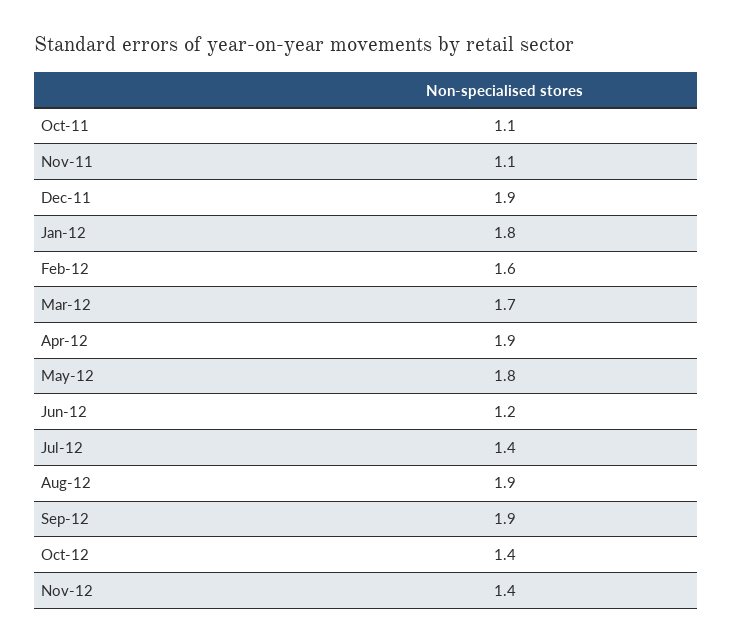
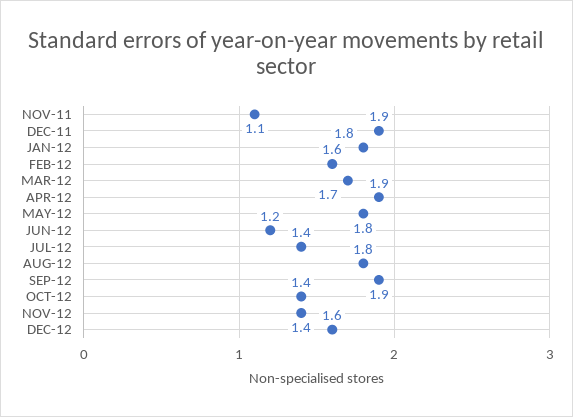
Oct-11: 1.1 -> none
Aug-12: 1.9 -> 1.8
DEC-12: none -> 1.6

